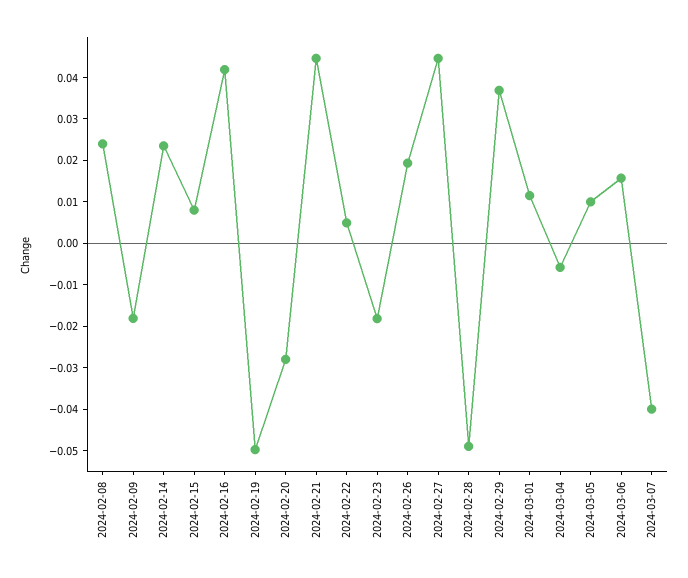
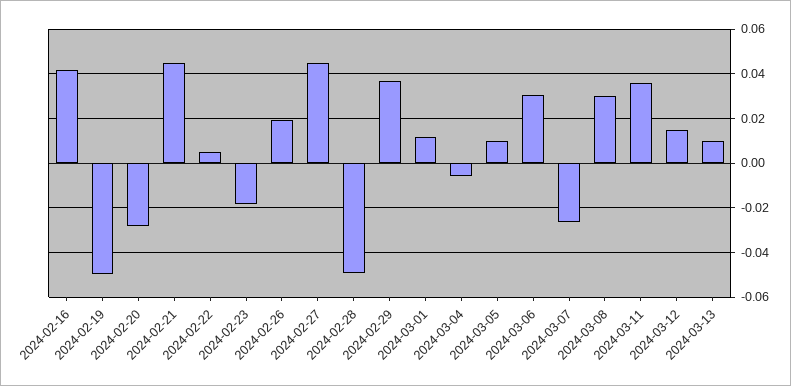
2024-02-08: 0.024 -> none
2024-02-09: -0.018 -> none
2024-02-14: 0.024 -> none
2024-02-15: 0.008 -> none
2024-03-06: 0.016 -> 0.03
2024-03-07: -0.04 -> -0.025
2024-03-08: none -> 0.03
2024-03-11: none -> 0.035
2024-03-12: none -> 0.015
2024-03-13: none -> 0.01

